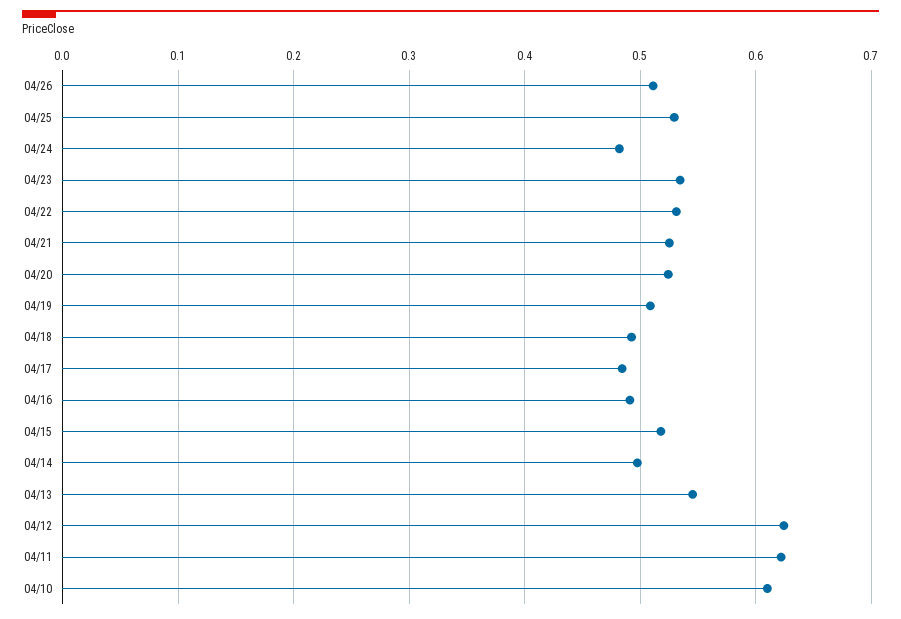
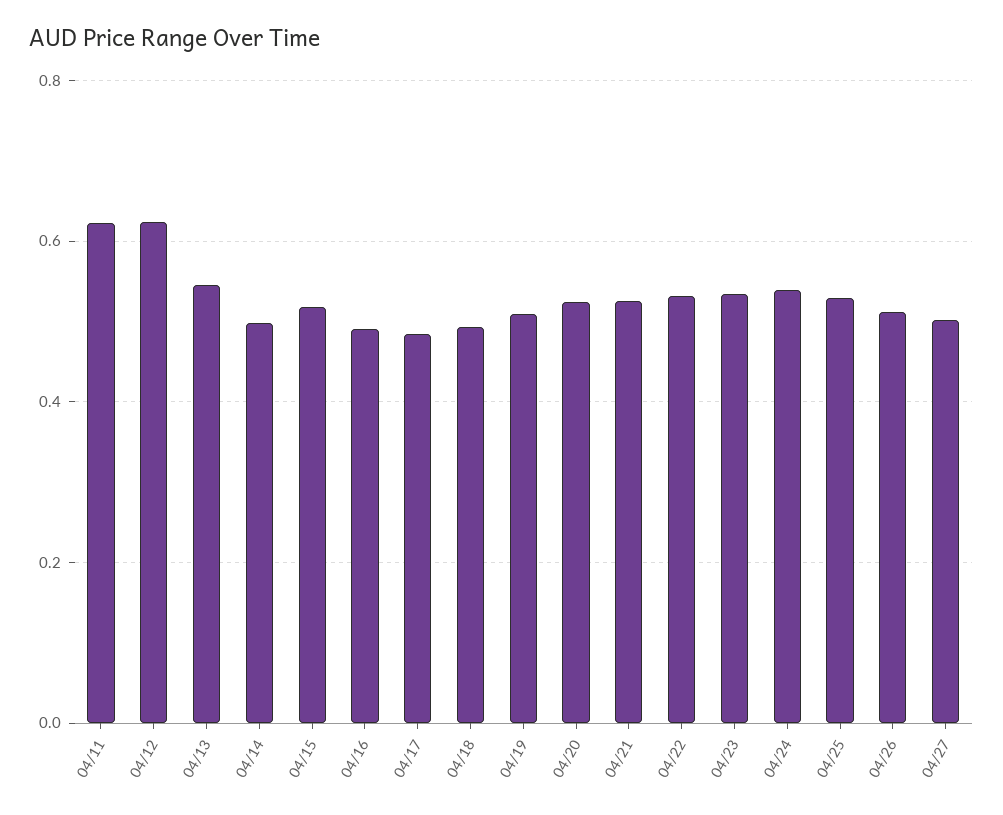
04/24: 0.48 -> 0.54
04/10: 0.61 -> none
04/27: none -> 0.5

